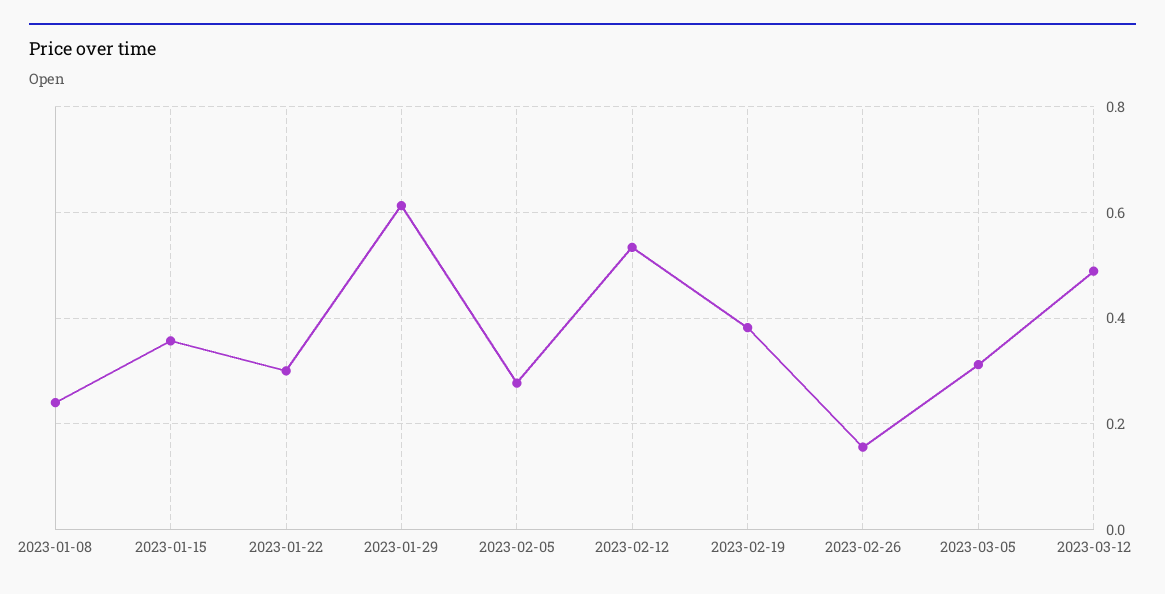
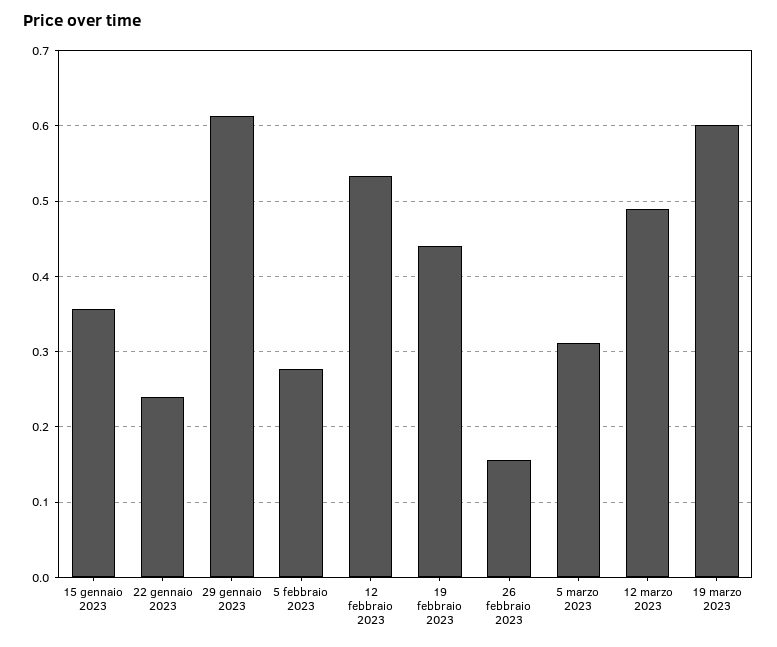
2023-01-08: 0.24 -> none
2023-01-22: 0.3 -> 0.24
2023-02-19: 0.38 -> 0.44
19 marzo 2023: none -> 0.6

